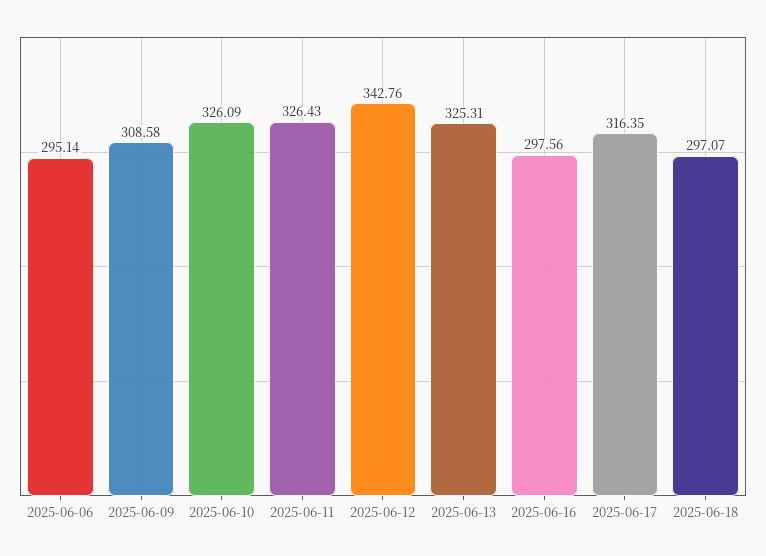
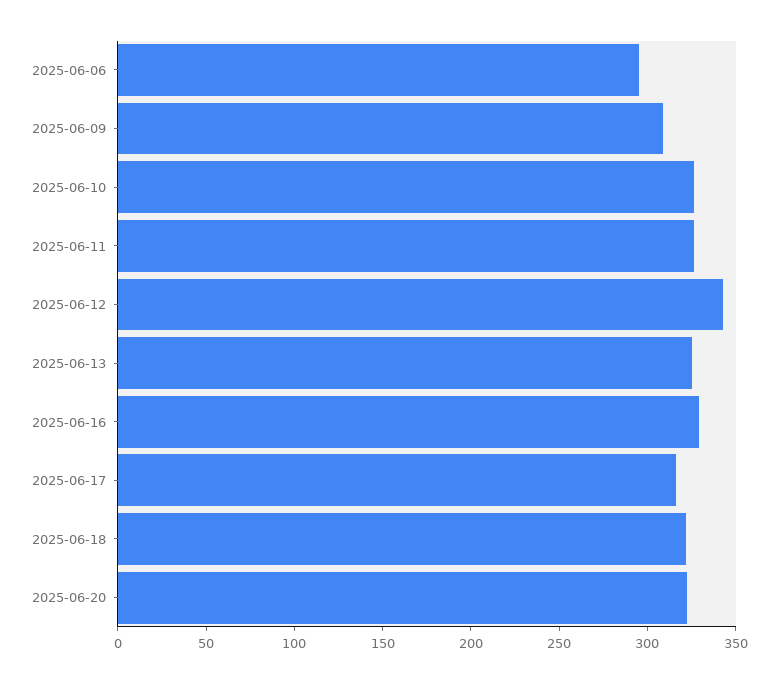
2025-06-16: 297.56 -> 330
2025-06-18: 297.07 -> 320
2025-06-20: none -> 320

